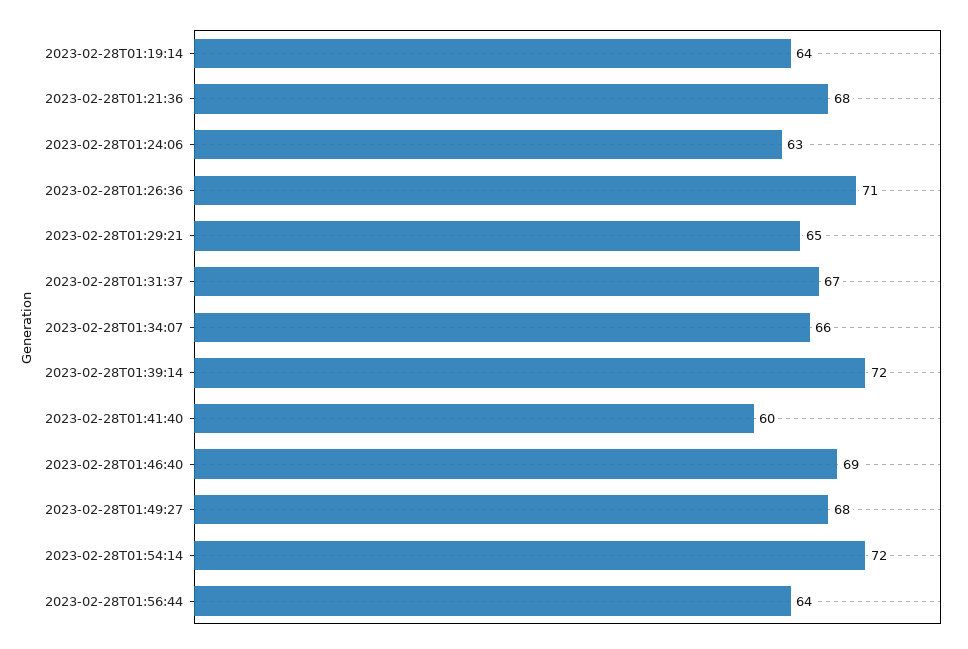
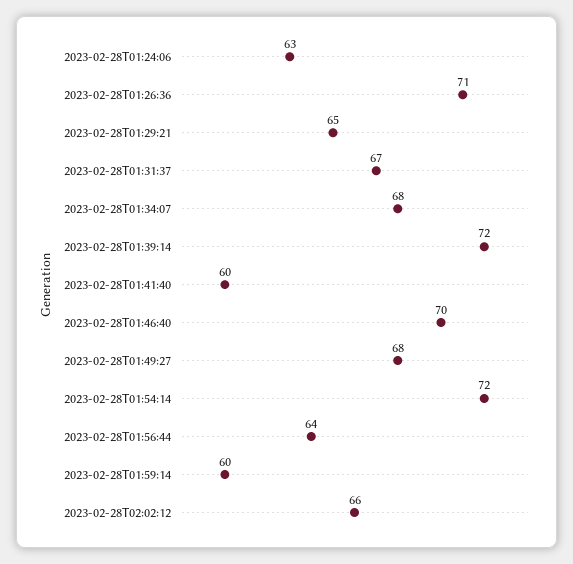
2023-02-28T01:19:14: 64 -> none
2023-02-28T01:21:36: 68 -> none
2023-02-28T01:34:07: 66 -> 68
2023-02-28T01:46:40: 69 -> 70
2023-02-28T01:59:14: none -> 60
2023-02-28T02:02:12: none -> 66

